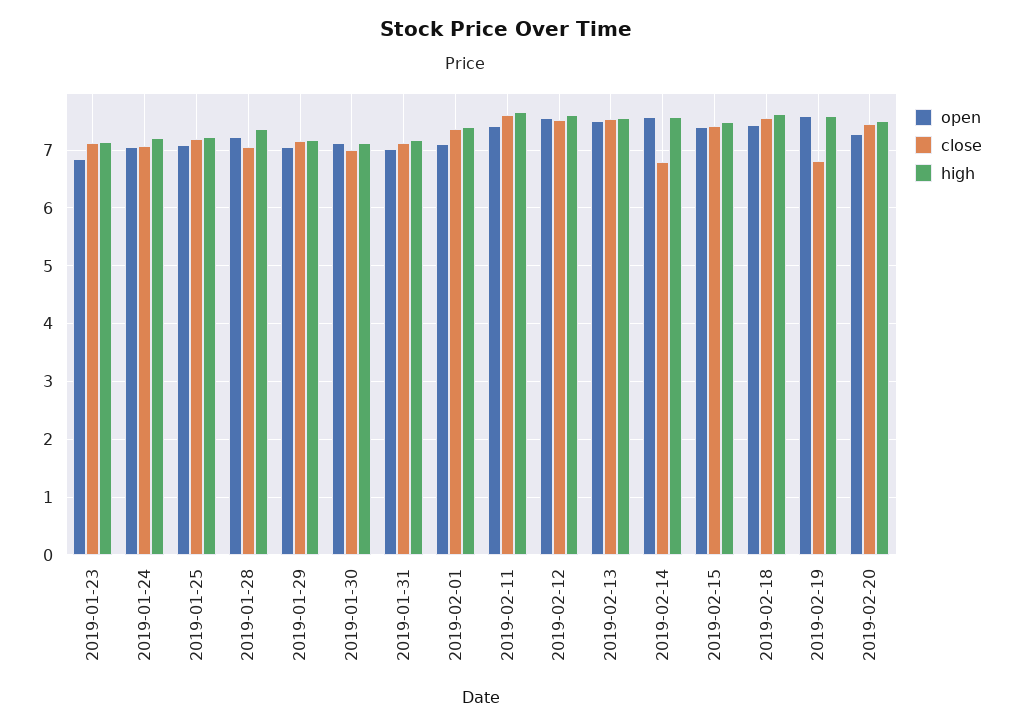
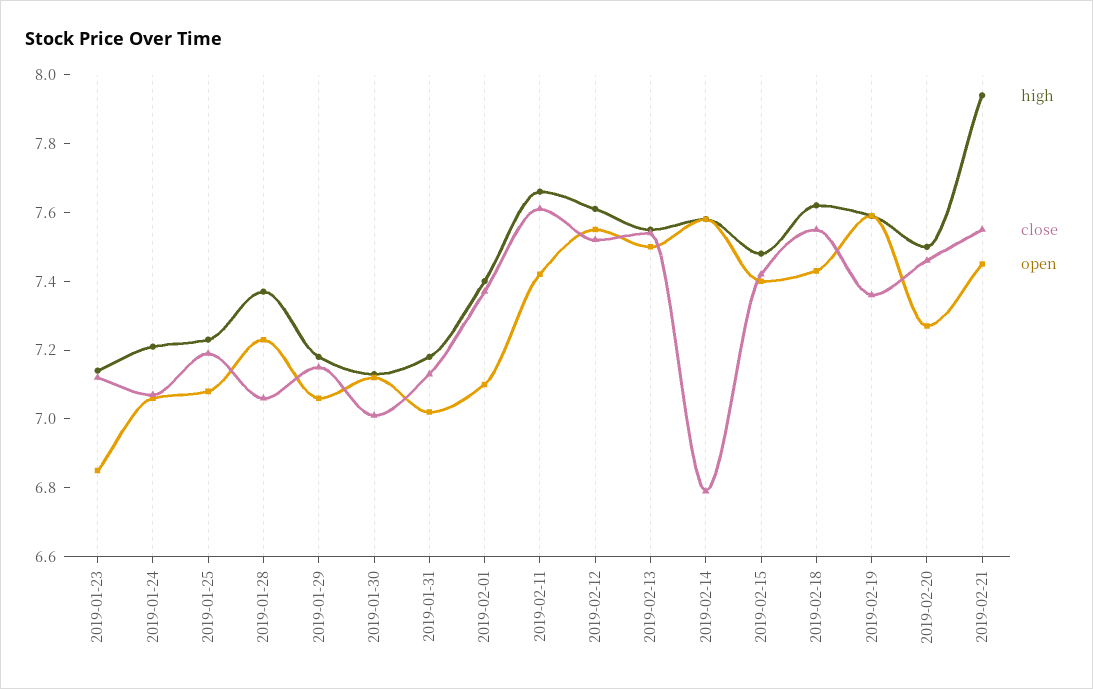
close, 2019-02-19: 6.8 -> 7.35
high, 2019-02-21: none -> 7.95
close, 2019-02-21: none -> 7.55
open, 2019-02-21: none -> 7.45

